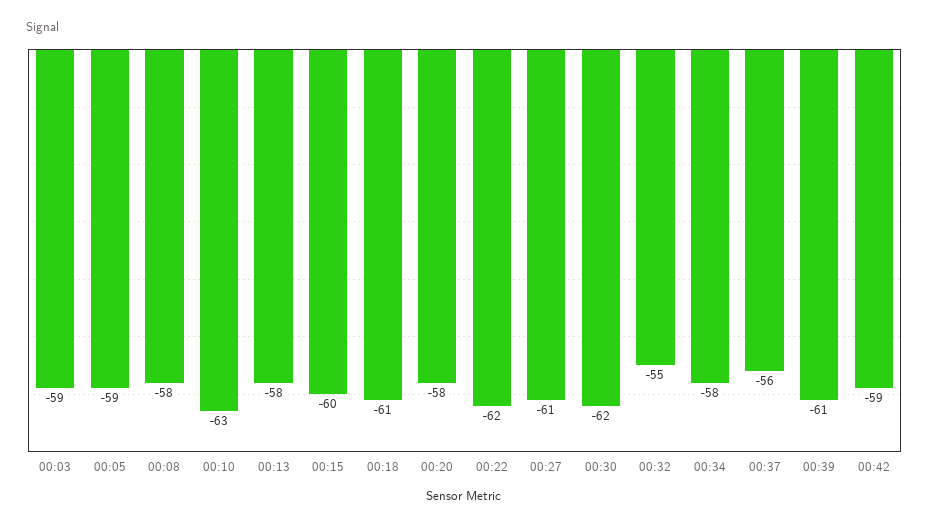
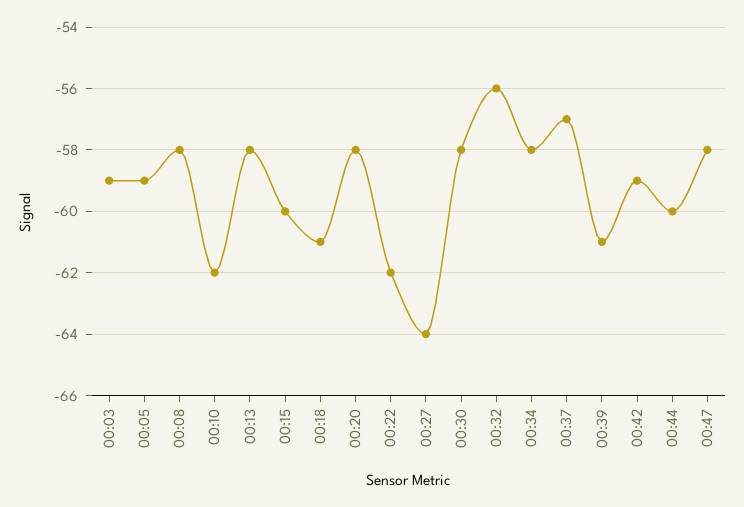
00:10: -63 -> -62
00:27: -61 -> -64
00:30: -62 -> -58
00:32: -55 -> -56
00:37: -56 -> -57
00:44: none -> -60
00:47: none -> -58

